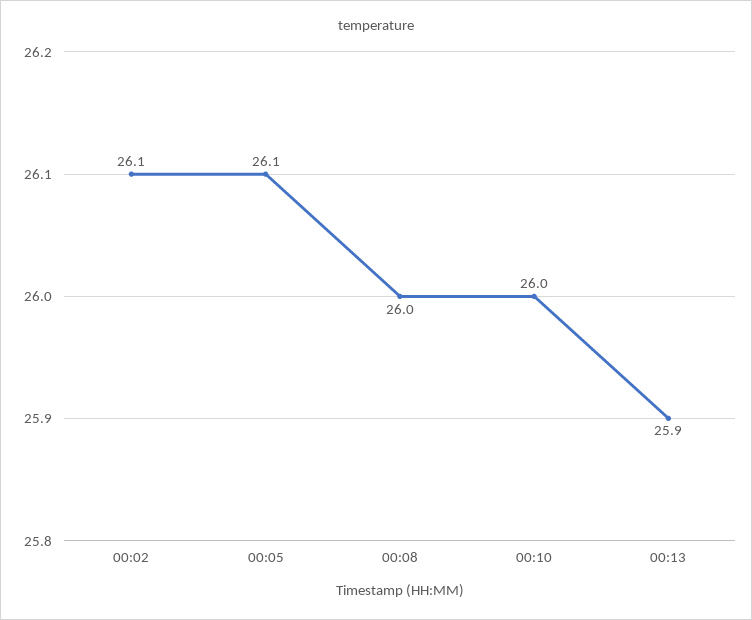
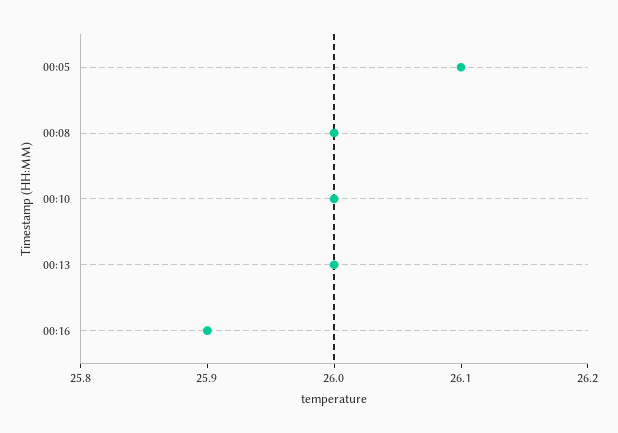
00:02: 26.1 -> none
00:13: 25.9 -> 26
00:16: none -> 25.9

